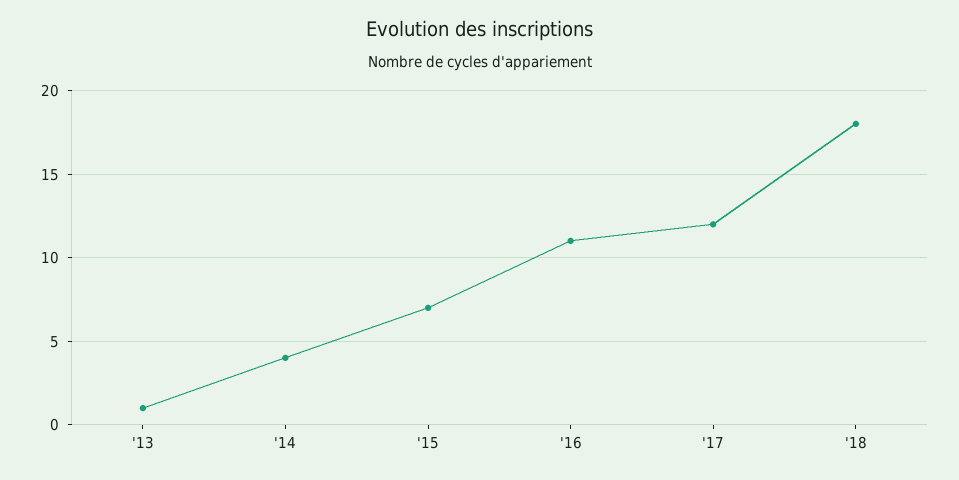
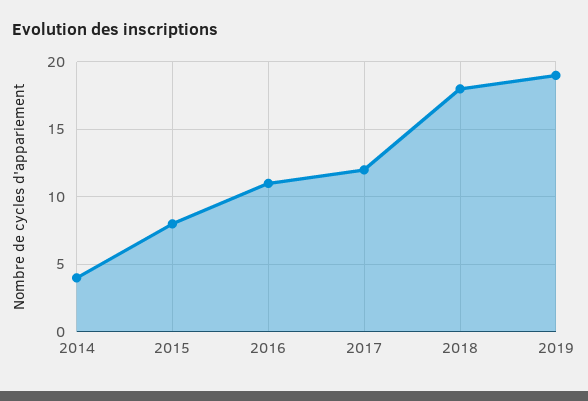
'13: 1 -> none
'15: 7 -> 8
2019: none -> 19

